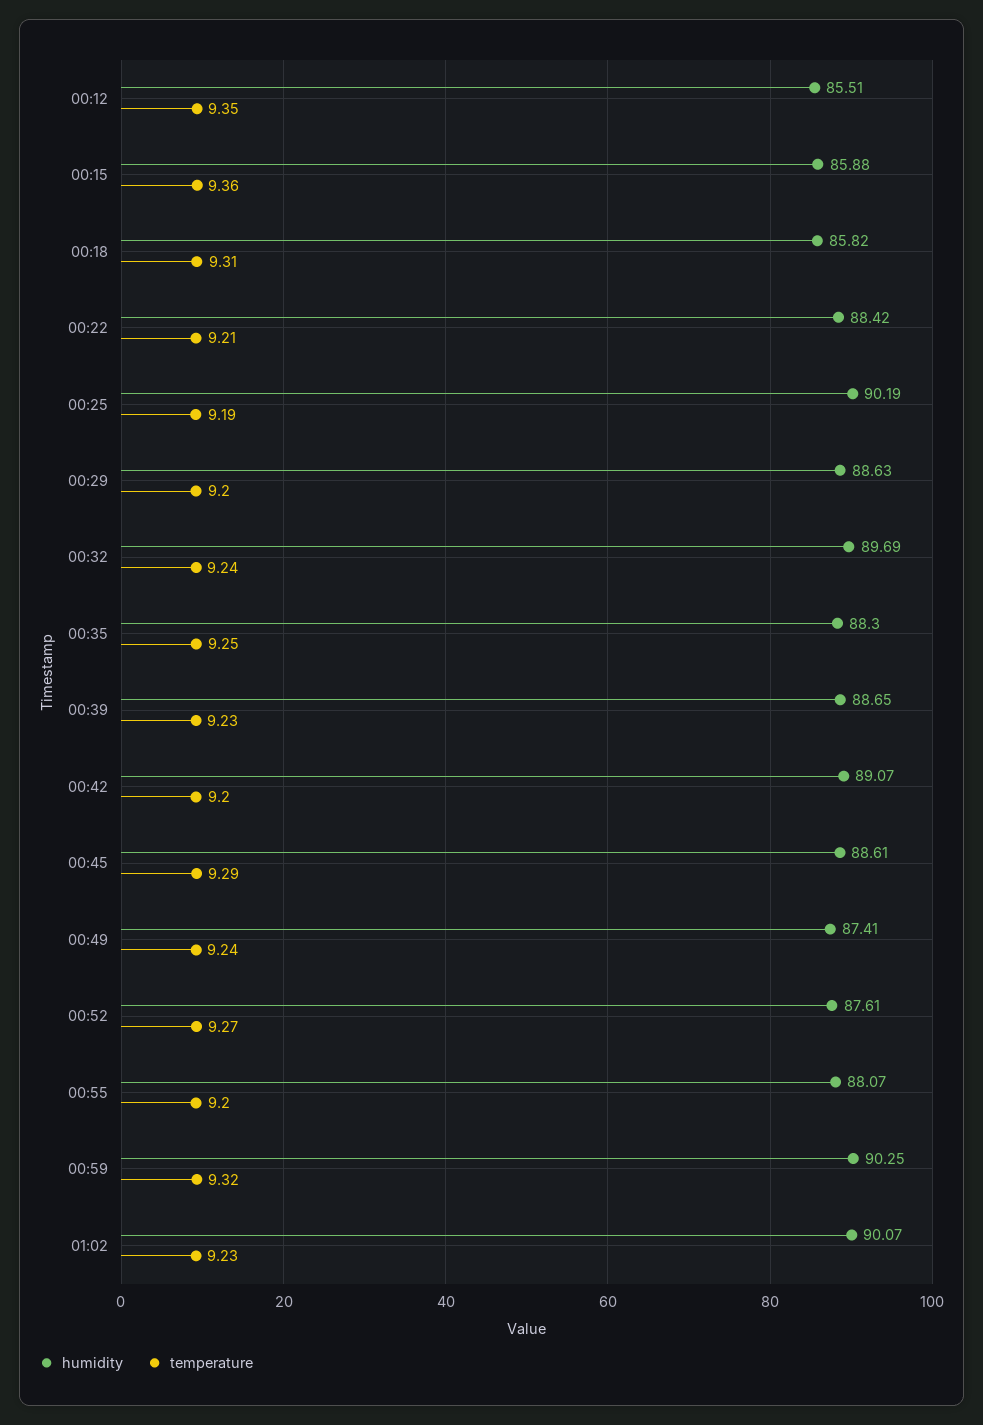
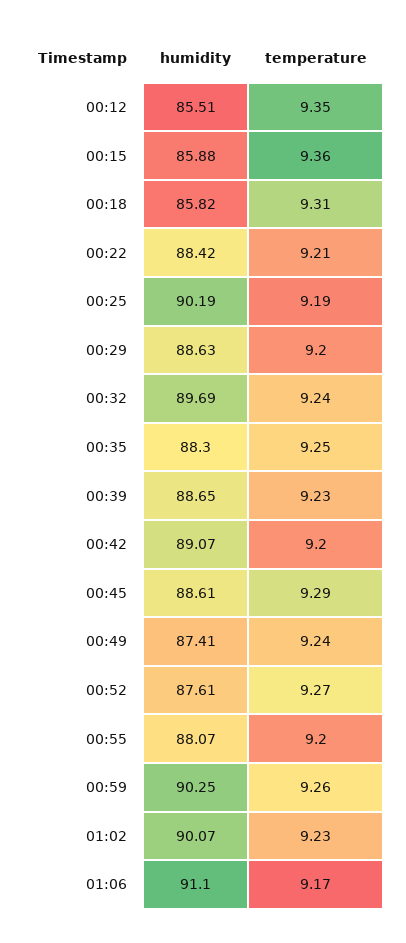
temperature, 00:59: 9.32 -> 9.26
humidity, 01:06: none -> 91.1
temperature, 01:06: none -> 9.17

